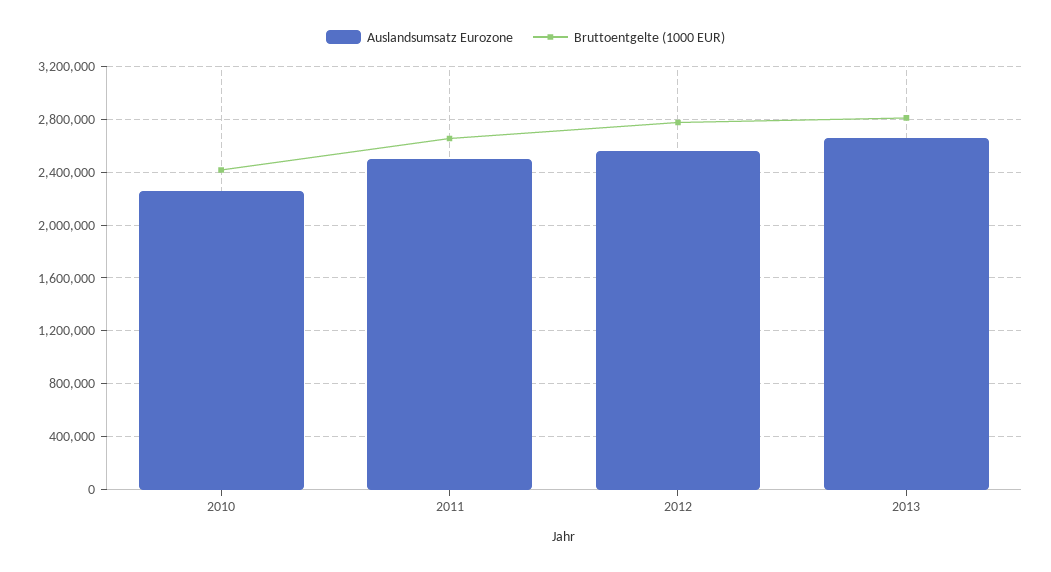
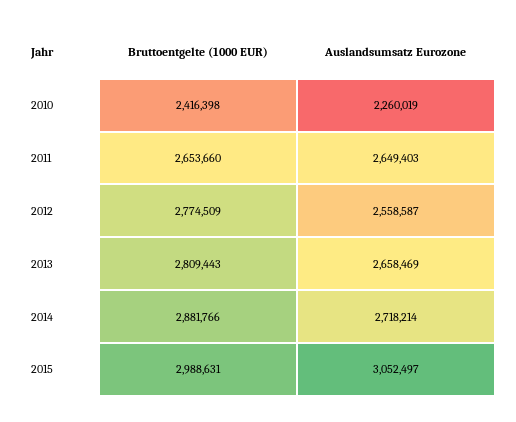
Auslandsumsatz Eurozone, 2011: 2500000 -> 2649403
Bruttoentgelte (1000 EUR), 2014: none -> 2881766
Auslandsumsatz Eurozone, 2014: none -> 2718214
Bruttoentgelte (1000 EUR), 2015: none -> 2988631
Auslandsumsatz Eurozone, 2015: none -> 3052497

